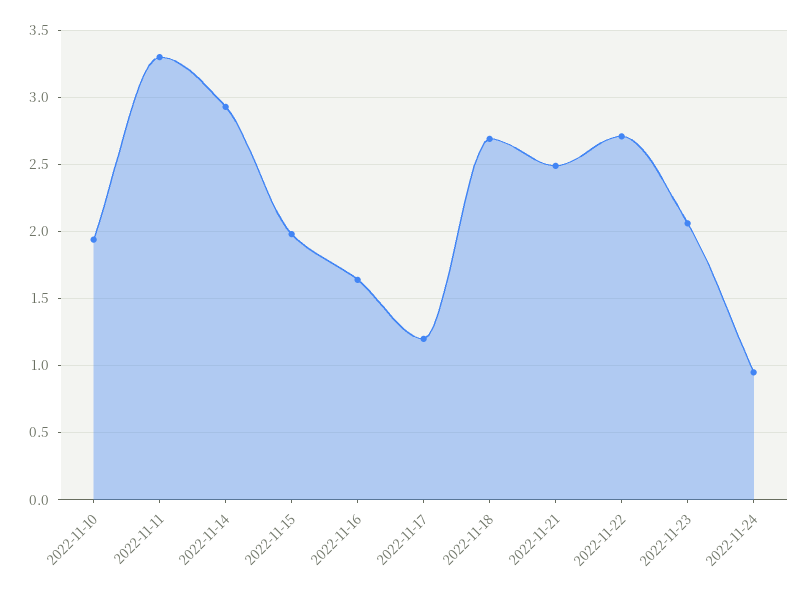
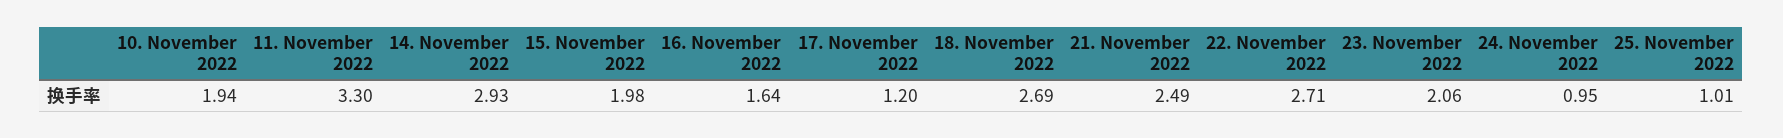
25. November 2022: none -> 1.01

